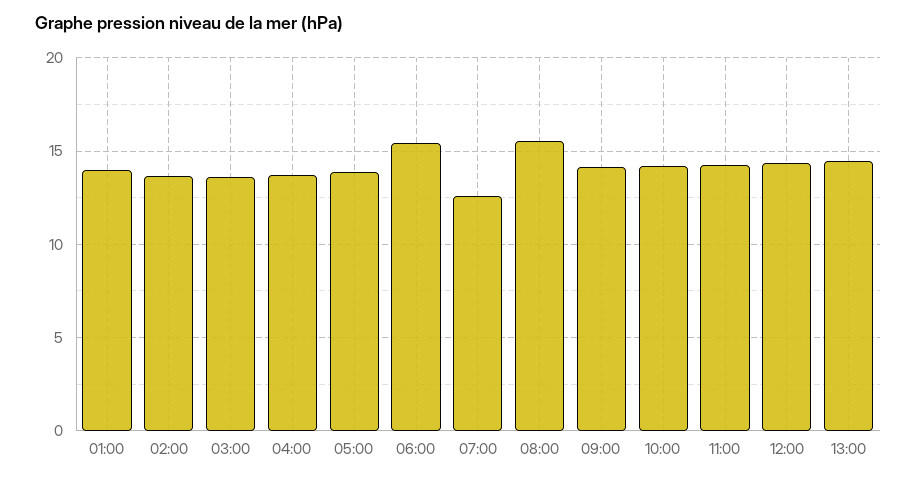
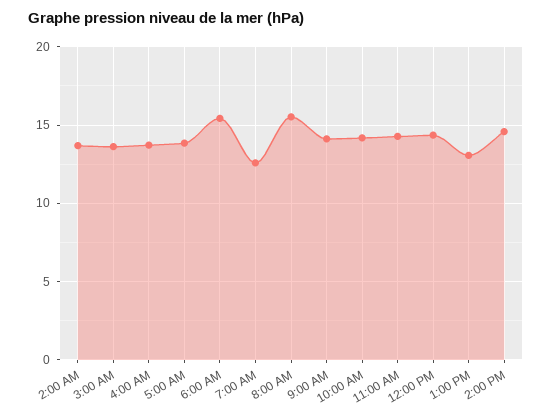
01:00: 14 -> none
13:00: 14.5 -> 13
2:00 PM: none -> 14.5

